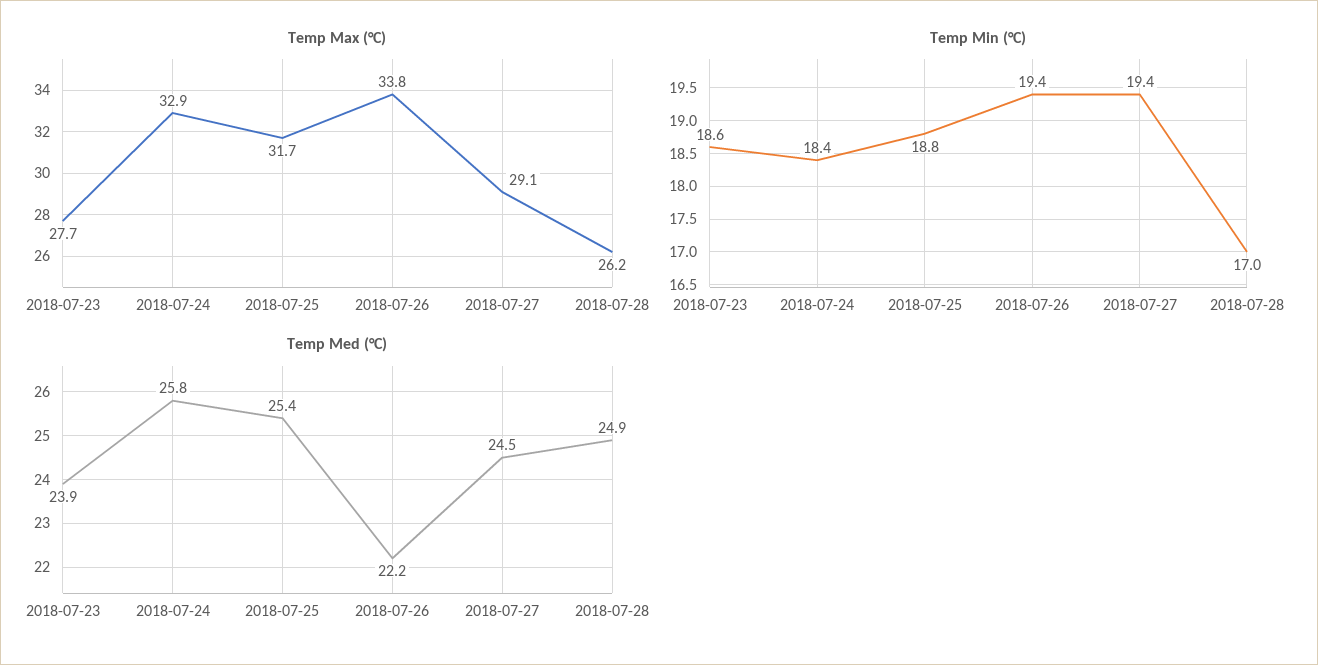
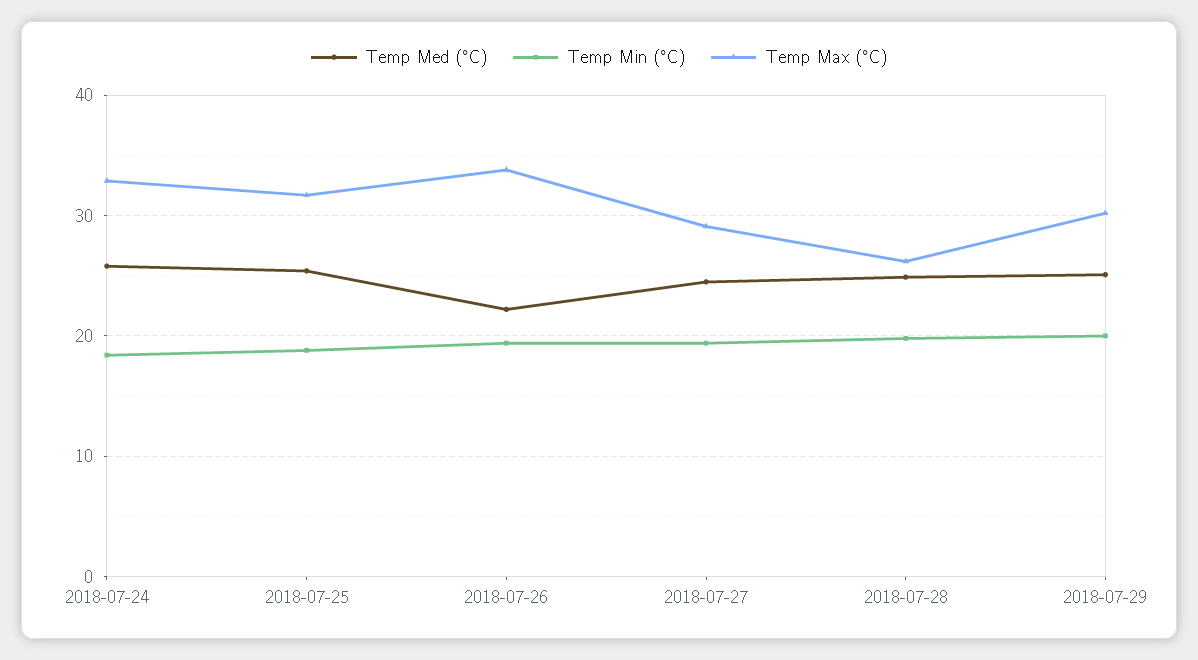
Temp Max (°C), 2018-07-23: 27.7 -> none
Temp Min (°C), 2018-07-23: 18.6 -> none
Temp Min (°C), 2018-07-28: 17 -> 20
Temp Med (°C), 2018-07-23: 23.9 -> none
Temp Med (°C), 2018-07-29: none -> 25
Temp Min (°C), 2018-07-29: none -> 20
Temp Max (°C), 2018-07-29: none -> 30

